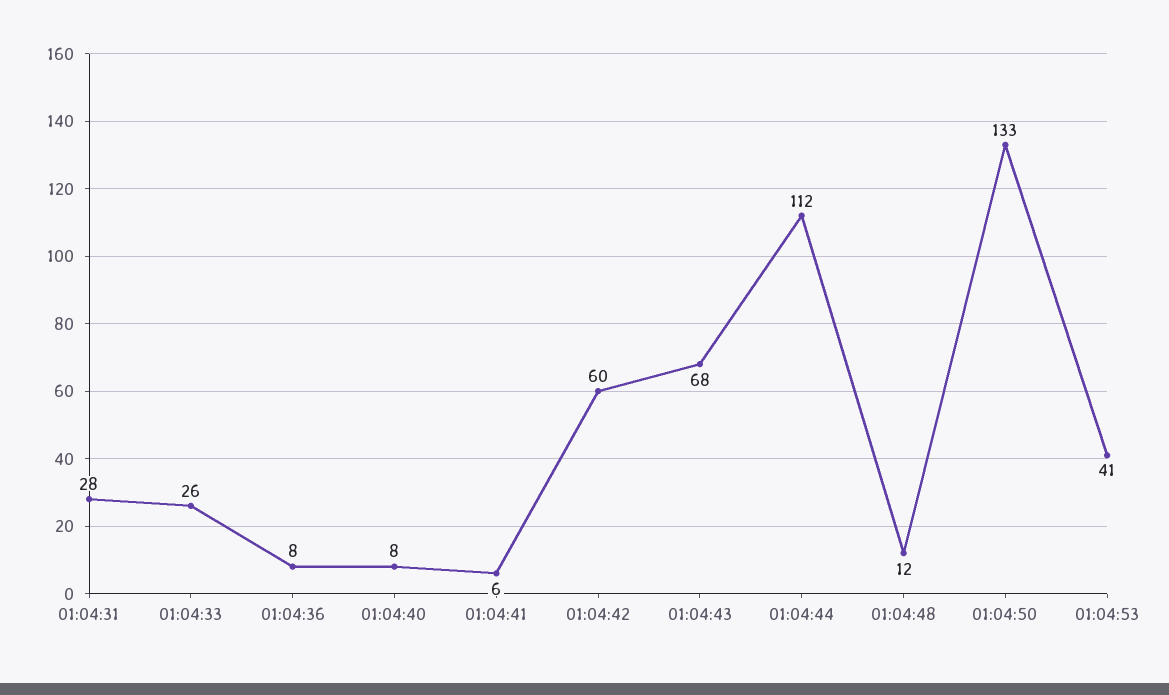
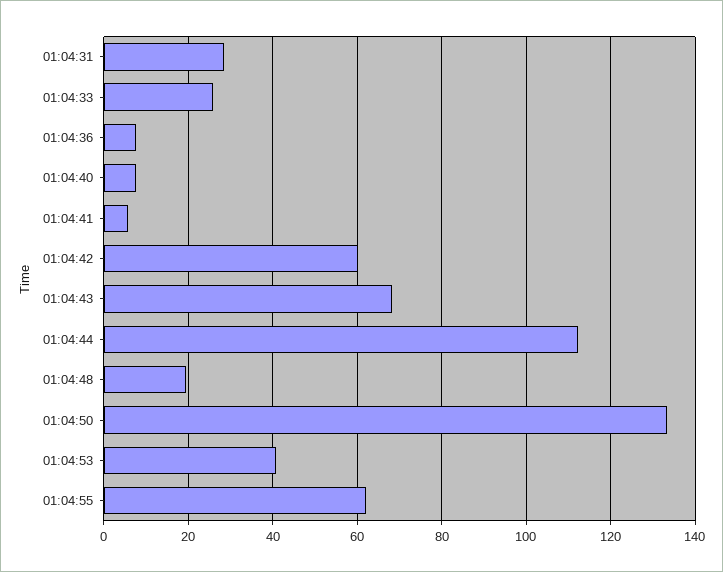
01:04:48: 12 -> 20
01:04:55: none -> 62

